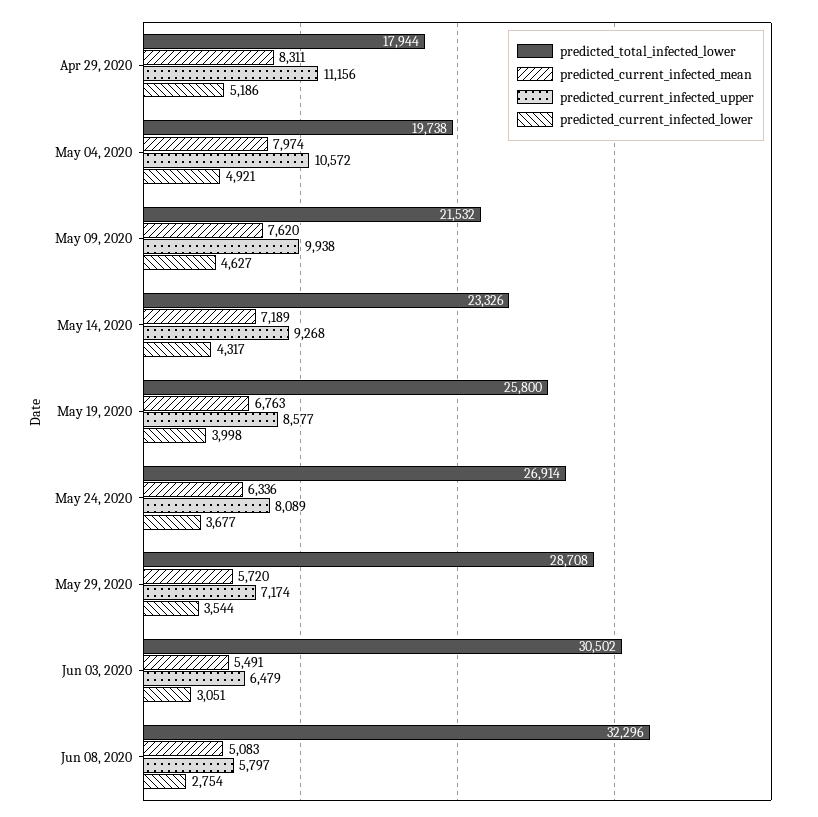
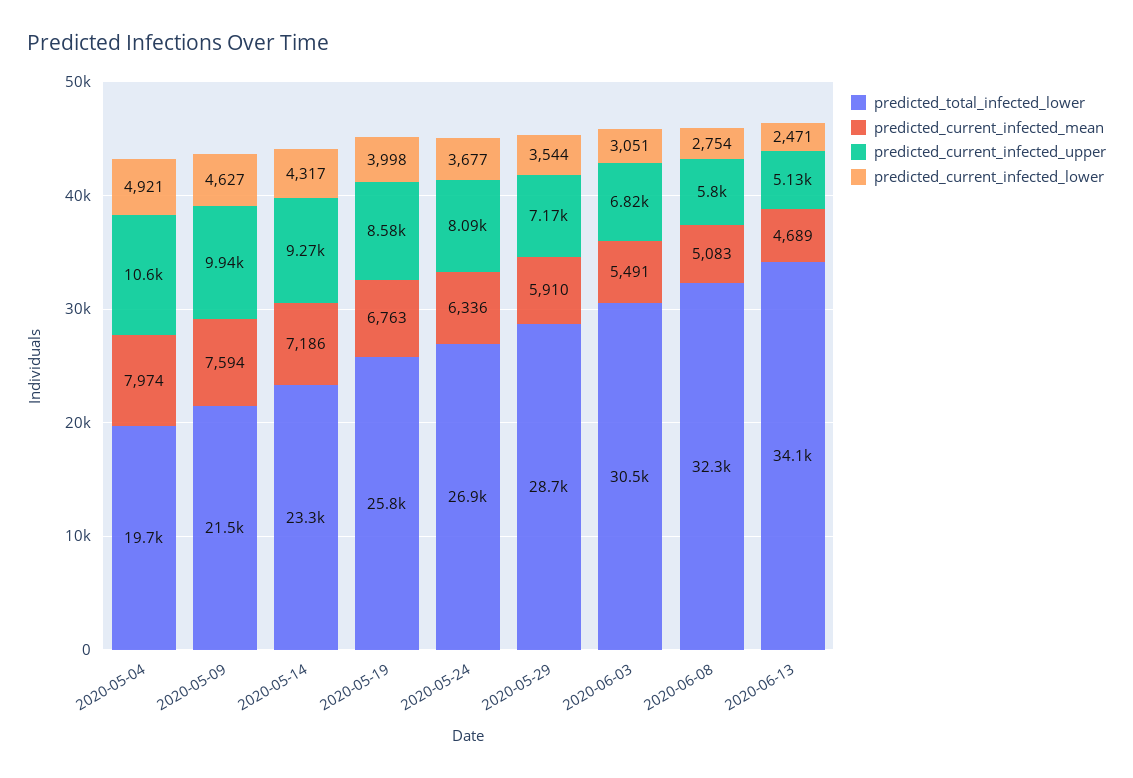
predicted_total_infected_lower, Apr 29, 2020: 17944 -> none
predicted_current_infected_mean, Apr 29, 2020: 8311 -> none
predicted_current_infected_upper, Apr 29, 2020: 11156 -> none
predicted_current_infected_lower, Apr 29, 2020: 5186 -> none
predicted_current_infected_mean, May 09, 2020: 7620 -> 7594
predicted_current_infected_mean, May 14, 2020: 7189 -> 7186
predicted_current_infected_mean, May 29, 2020: 5720 -> 5910
predicted_current_infected_upper, Jun 03, 2020: 6479 -> 6820
predicted_total_infected_lower, 2020-06-13: none -> 34100
predicted_current_infected_mean, 2020-06-13: none -> 4689
predicted_current_infected_upper, 2020-06-13: none -> 5130
predicted_current_infected_lower, 2020-06-13: none -> 2471

